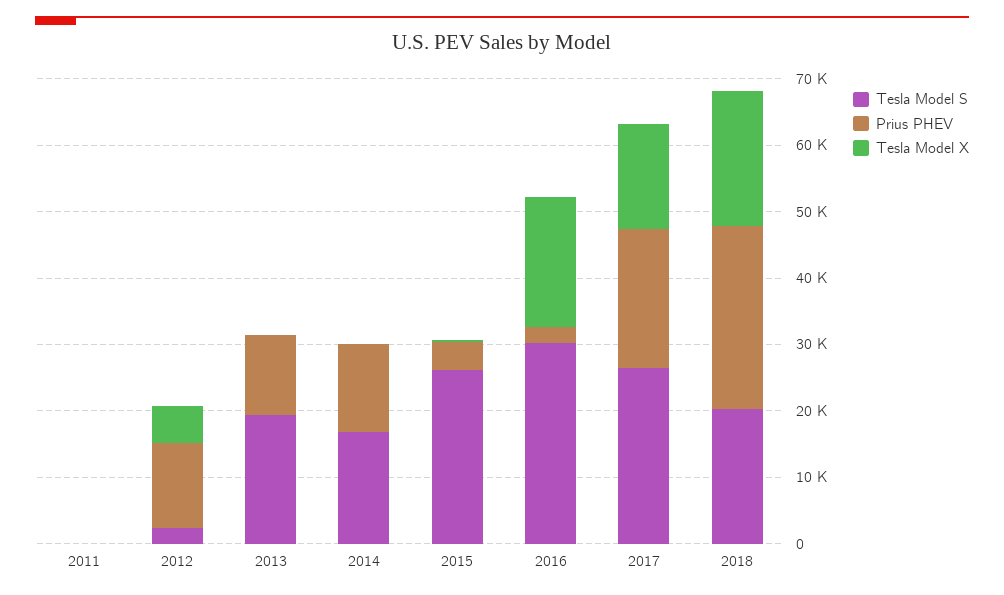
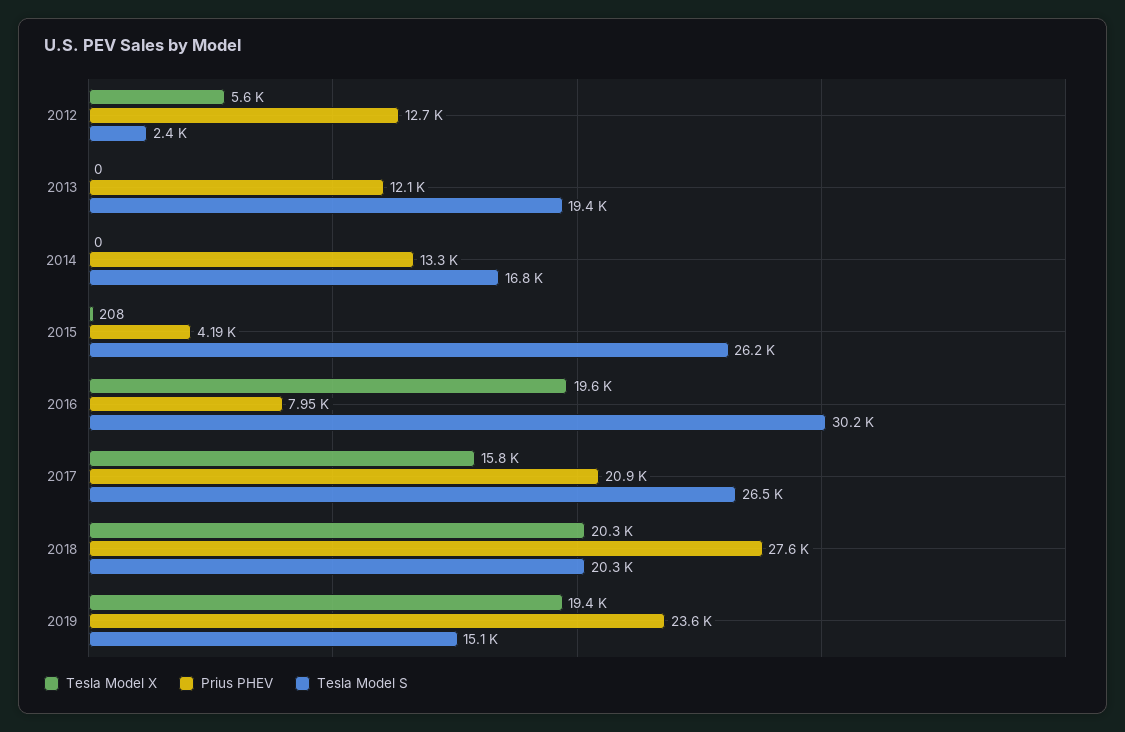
Tesla Model S, 2011: 0 -> none
Prius PHEV, 2011: 0 -> none
Tesla Model X, 2011: 0 -> none
Prius PHEV, 2016: 2000 -> 7950
Tesla Model X, 2019: none -> 19400
Prius PHEV, 2019: none -> 23600
Tesla Model S, 2019: none -> 15100

